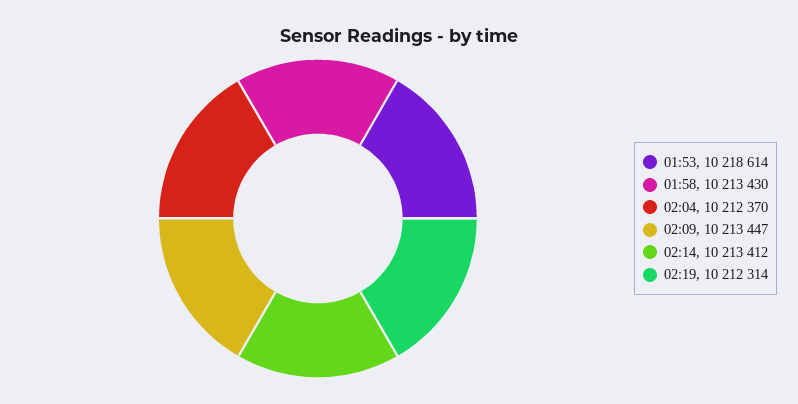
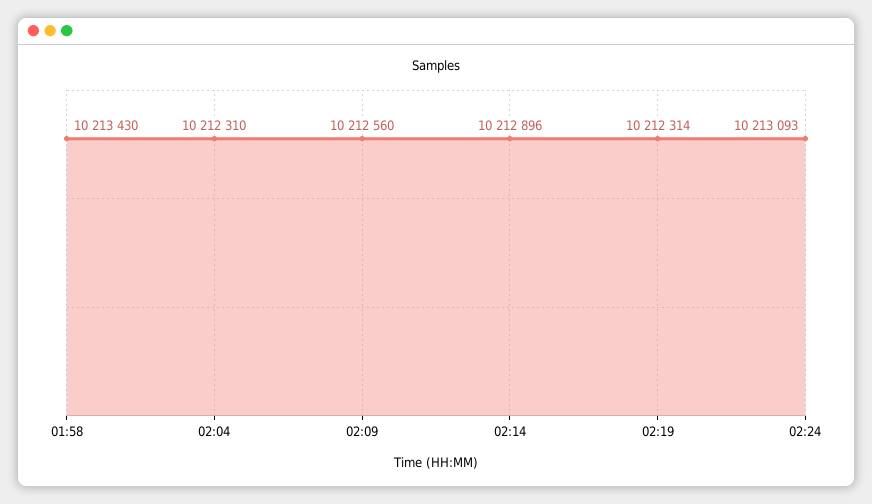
01:53: 10218614 -> none
02:04: 10212370 -> 10212310
02:09: 10213447 -> 10212560
02:14: 10213412 -> 10212896
02:24: none -> 10213093

